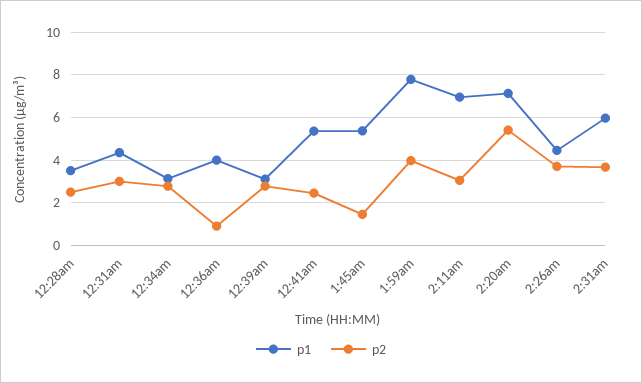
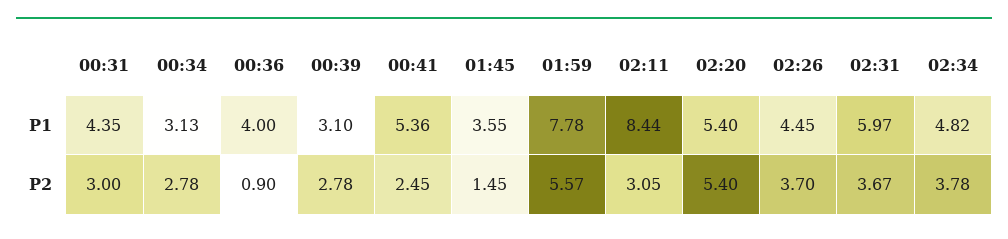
p1, 12:28am: 3.5 -> none
p2, 12:28am: 2.5 -> none
p1, 1:45am: 5.5 -> 3.55
p2, 1:59am: 4 -> 5.57
p1, 2:11am: 7 -> 8.44
p1, 2:20am: 7 -> 5.4
p1, 02:34: none -> 4.82
p2, 02:34: none -> 3.78

